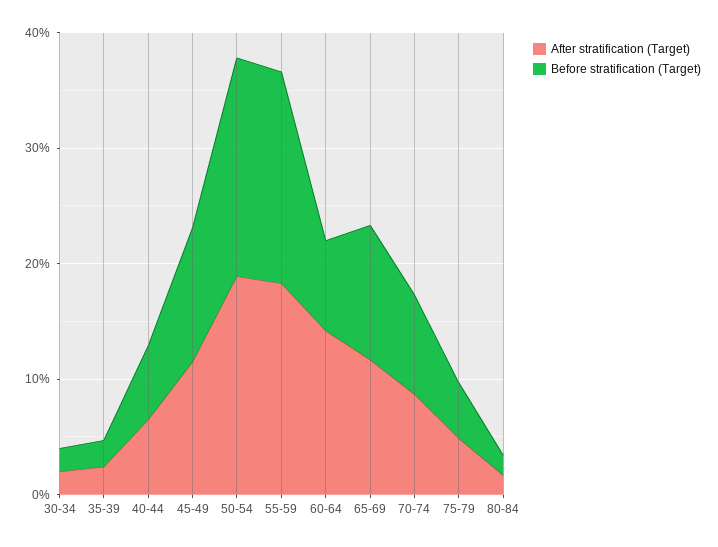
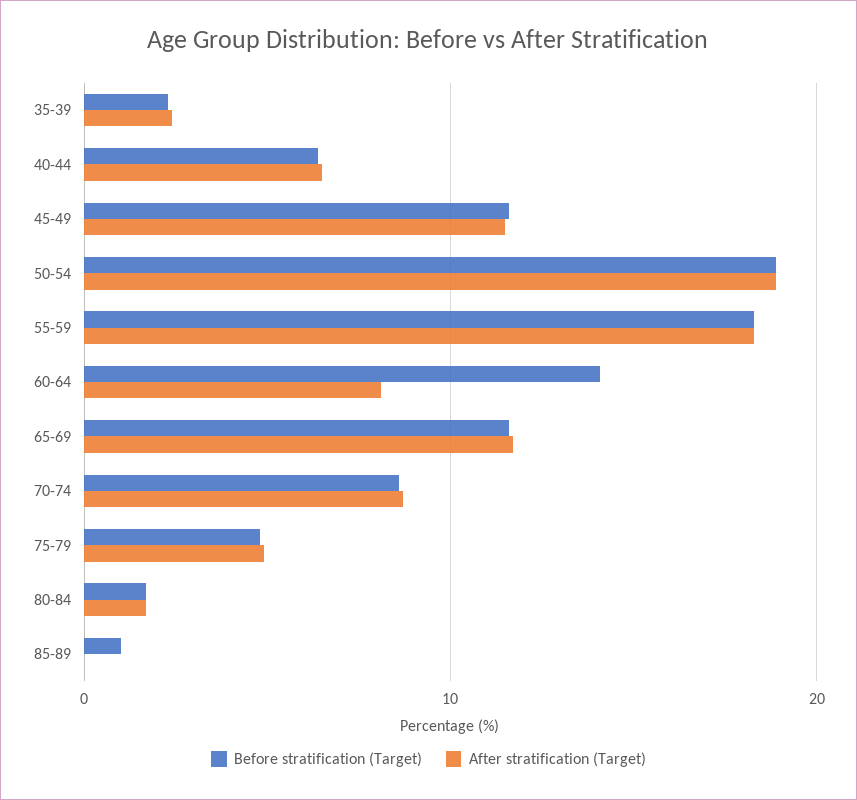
After stratification (Target), 30-34: 2 -> none
Before stratification (Target), 30-34: 2 -> none
After stratification (Target), 60-64: 14 -> 8
Before stratification (Target), 60-64: 8 -> 14
Before stratification (Target), 85-89: none -> 1
After stratification (Target), 85-89: none -> 0

